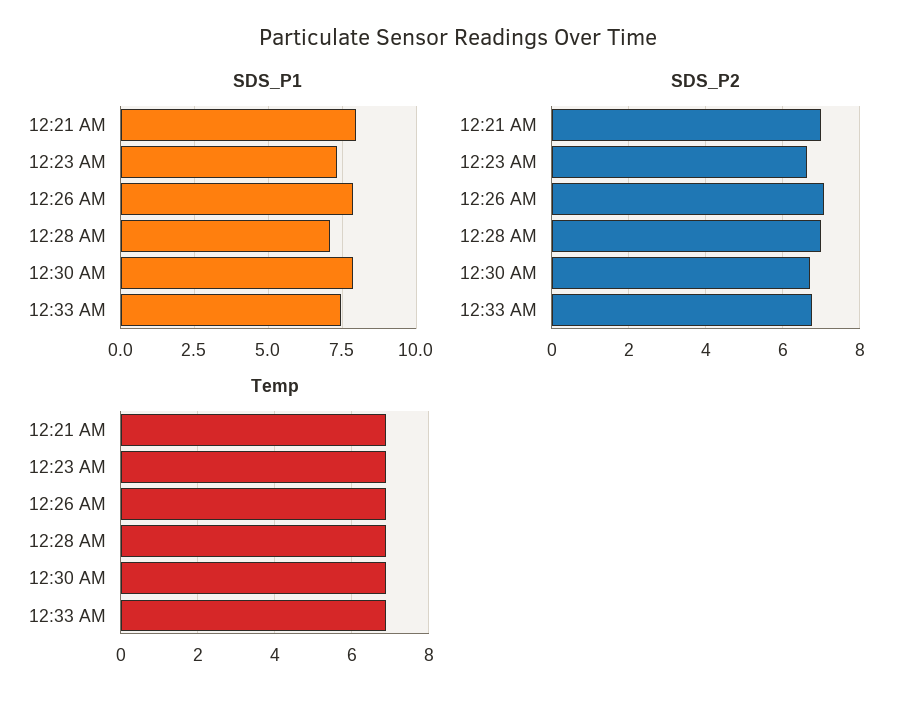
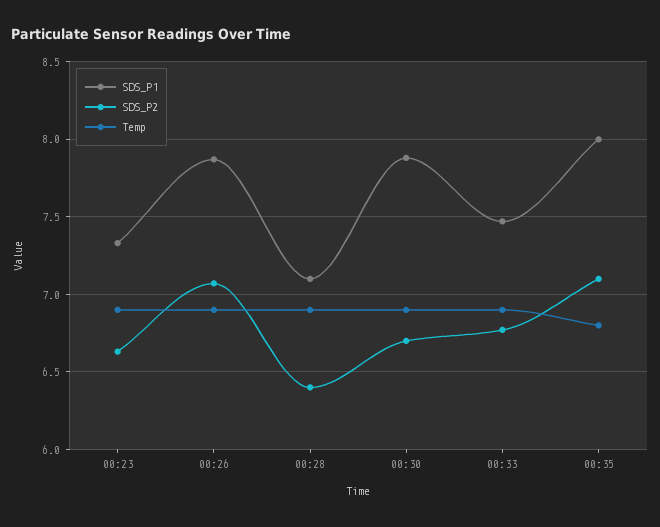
SDS_P1, 12:21 AM: 8 -> none
SDS_P2, 12:21 AM: 7 -> none
SDS_P2, 12:28 AM: 7 -> 6.4
Temp, 12:21 AM: 7 -> none
SDS_P1, 00:35: none -> 8
SDS_P2, 00:35: none -> 7.1
Temp, 00:35: none -> 6.8

